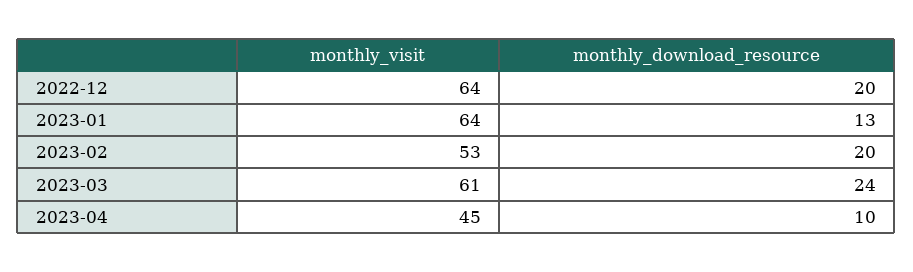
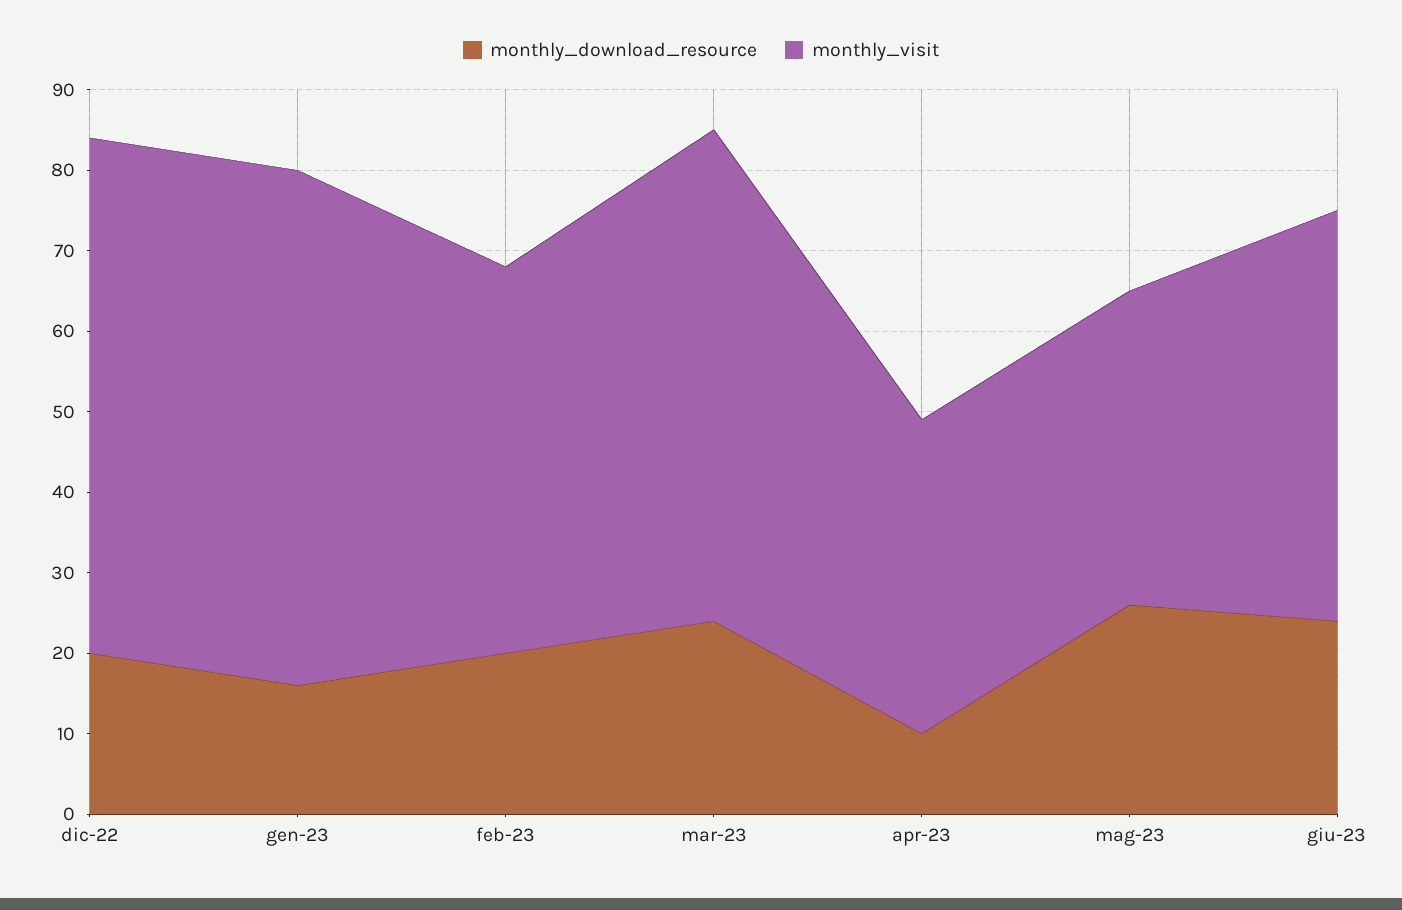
monthly_download_resource, 2023-01: 13 -> 16
monthly_visit, 2023-02: 53 -> 48
monthly_visit, 2023-04: 45 -> 39
monthly_download_resource, mag-23: none -> 26
monthly_visit, mag-23: none -> 39
monthly_download_resource, giu-23: none -> 24
monthly_visit, giu-23: none -> 51

